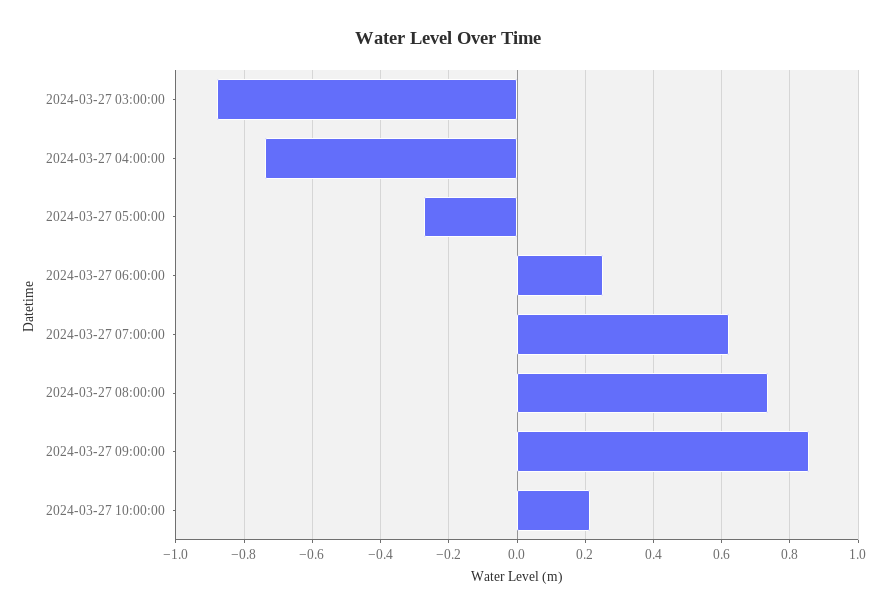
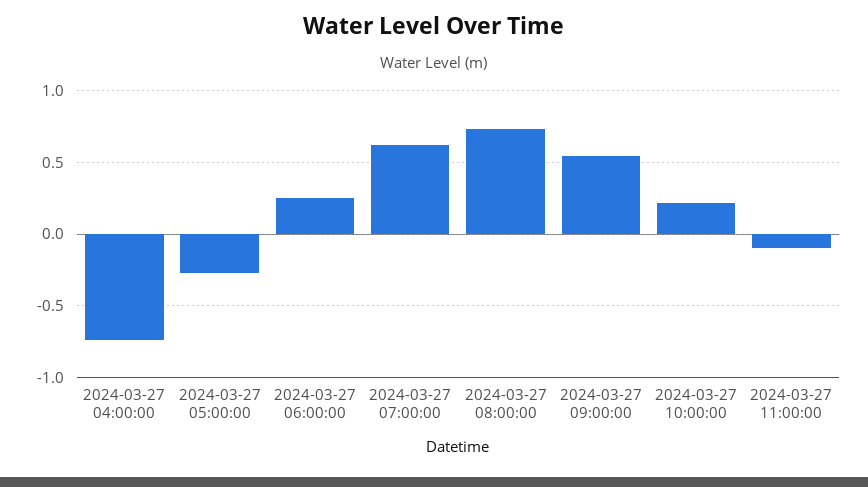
2024-03-27 03:00:00: -0.88 -> none
2024-03-27 09:00:00: 0.86 -> 0.55
2024-03-27 11:00:00: none -> -0.1

